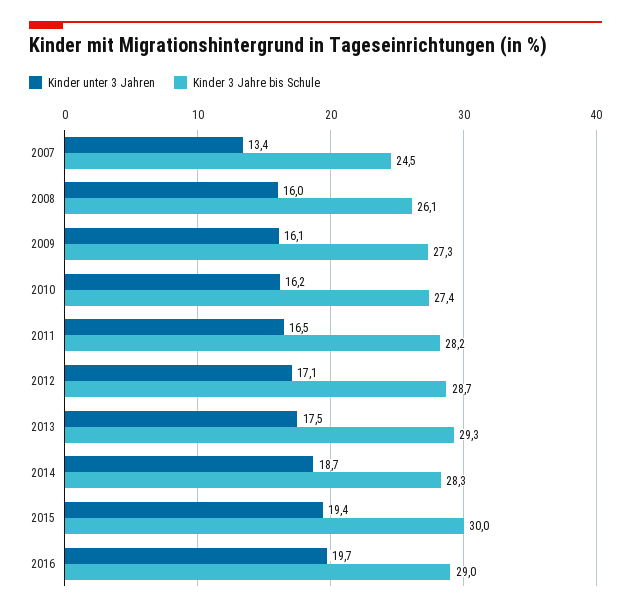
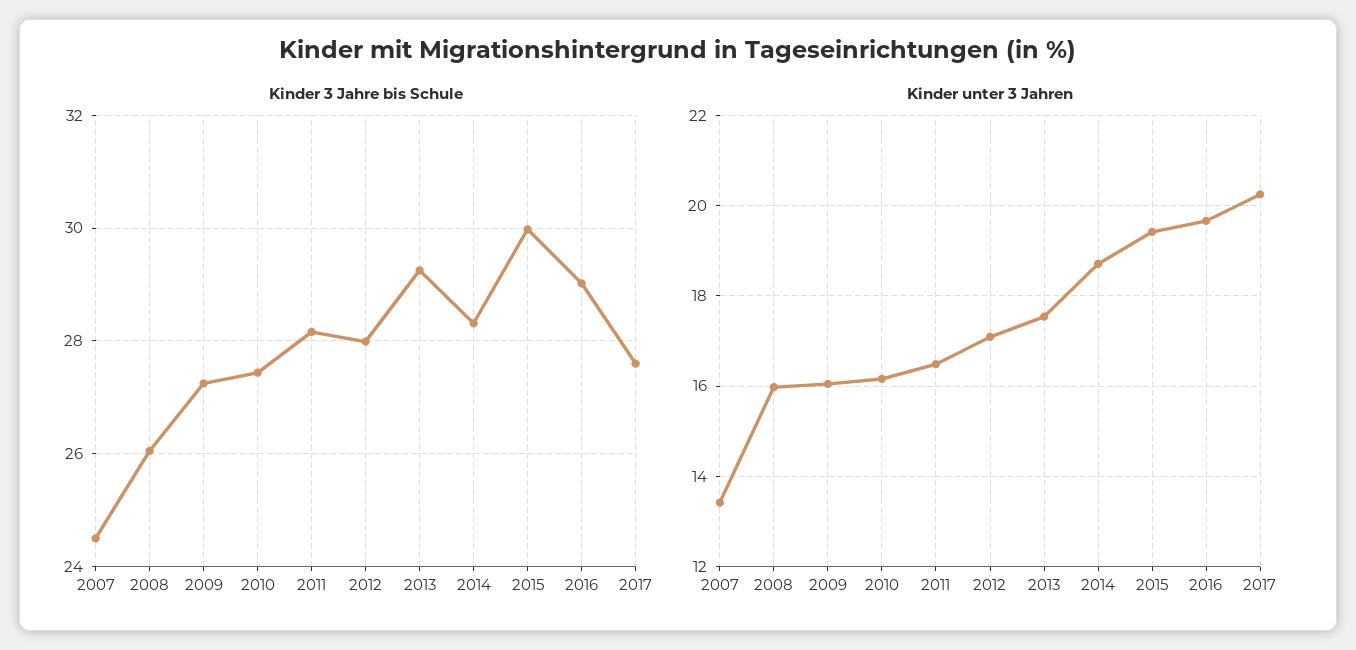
Kinder 3 Jahre bis Schule, 2012: 28.7 -> 28
Kinder 3 Jahre bis Schule, 2017: none -> 27.6
Kinder unter 3 Jahren, 2017: none -> 20.2

